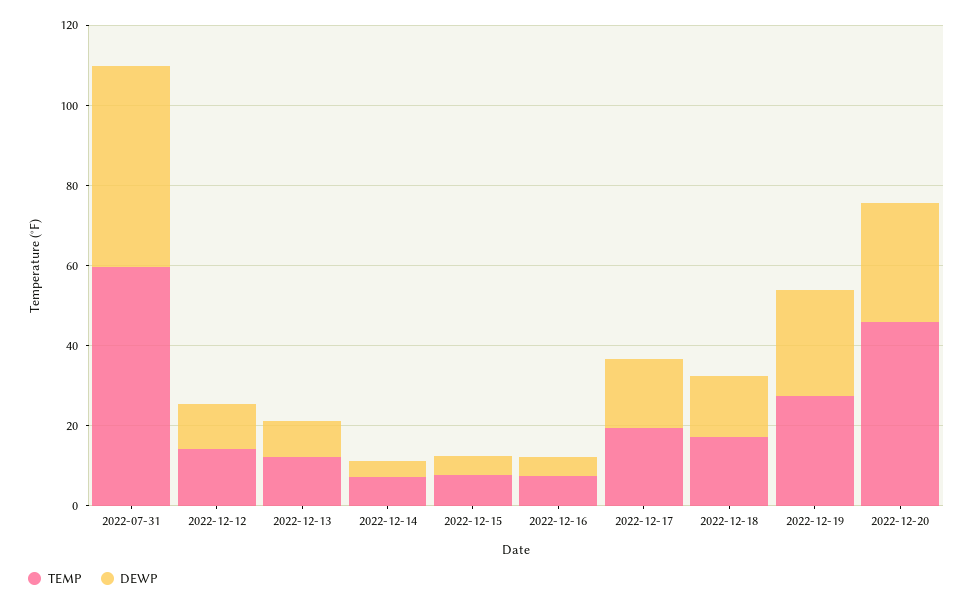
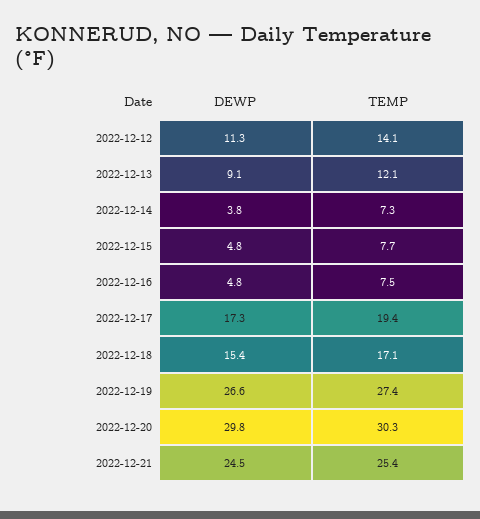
TEMP, 2022-07-31: 60 -> none
DEWP, 2022-07-31: 50 -> none
TEMP, 2022-12-20: 45 -> 30.3
DEWP, 2022-12-21: none -> 24.5
TEMP, 2022-12-21: none -> 25.4

